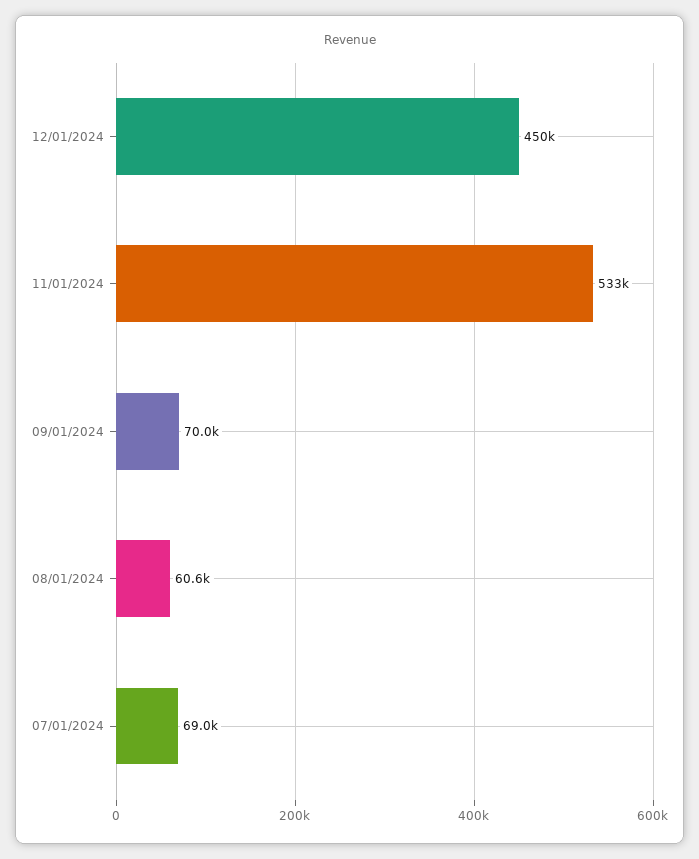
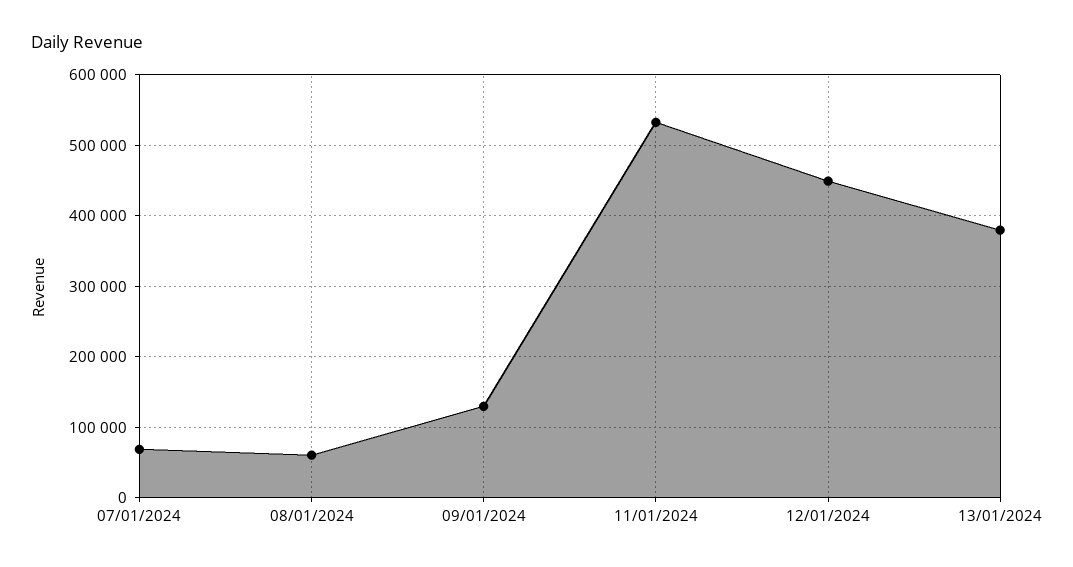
09/01/2024: 70000 -> 130000
13/01/2024: none -> 380000

